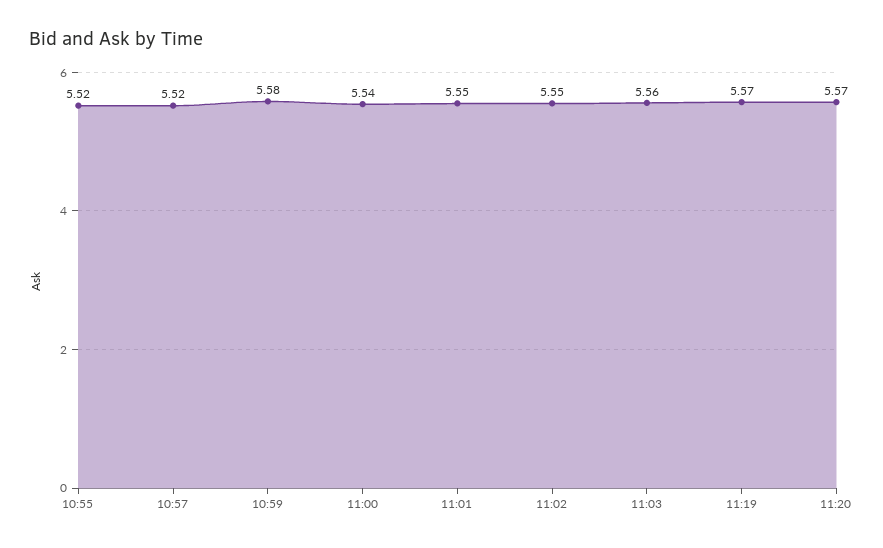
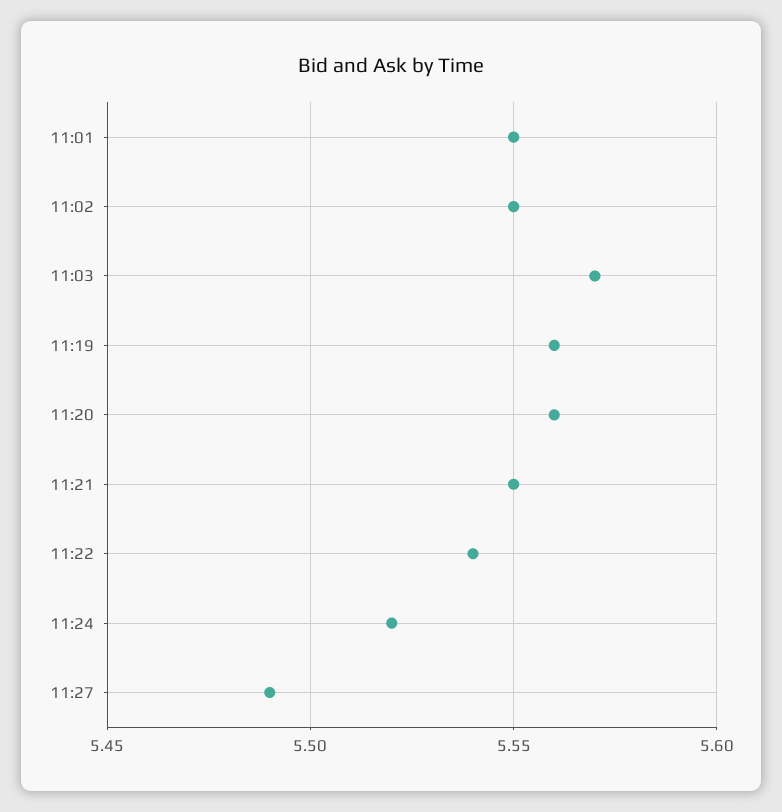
10:55: 5.52 -> none
10:57: 5.52 -> none
10:59: 5.58 -> none
11:00: 5.54 -> none
11:03: 5.56 -> 5.57
11:19: 5.57 -> 5.56
11:20: 5.57 -> 5.56
11:21: none -> 5.55
11:22: none -> 5.54
11:24: none -> 5.52
11:27: none -> 5.49

